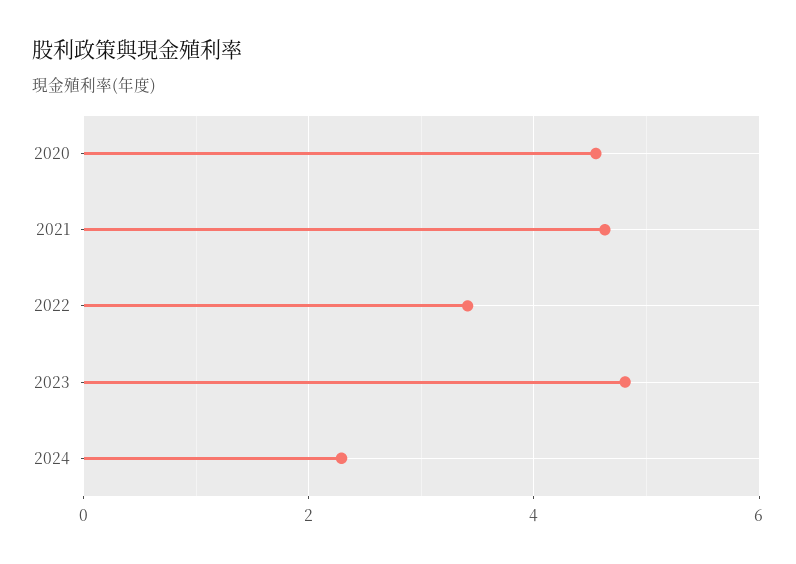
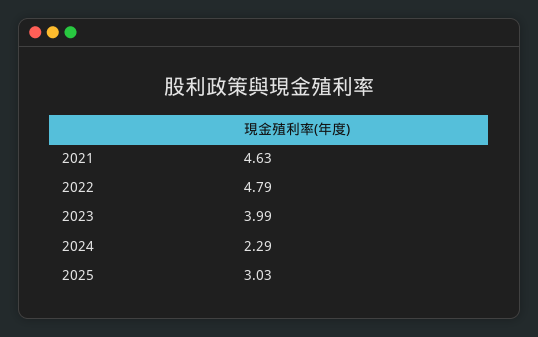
2020: 4.6 -> none
2022: 3.4 -> 4.79
2023: 4.8 -> 3.99
2025: none -> 3.03

